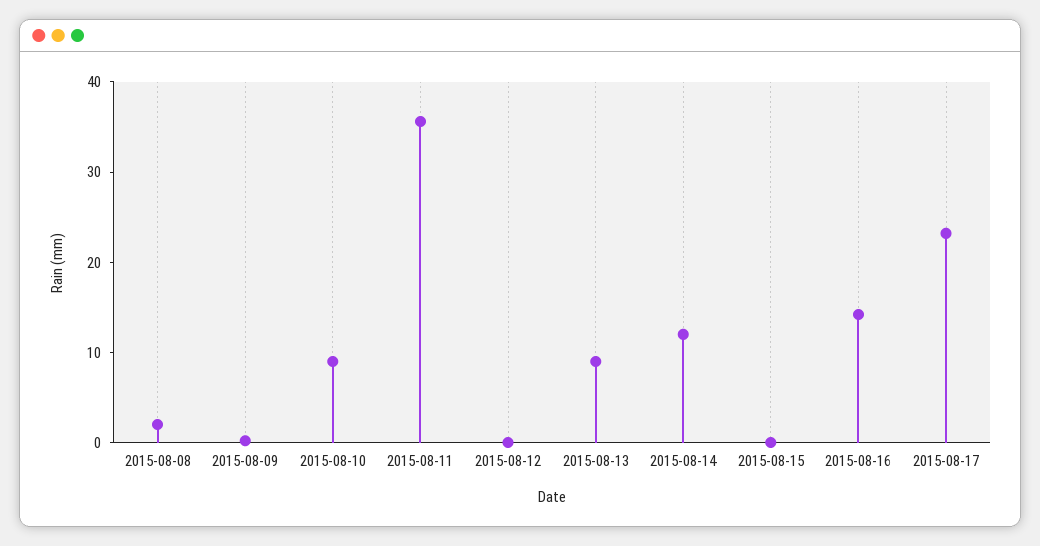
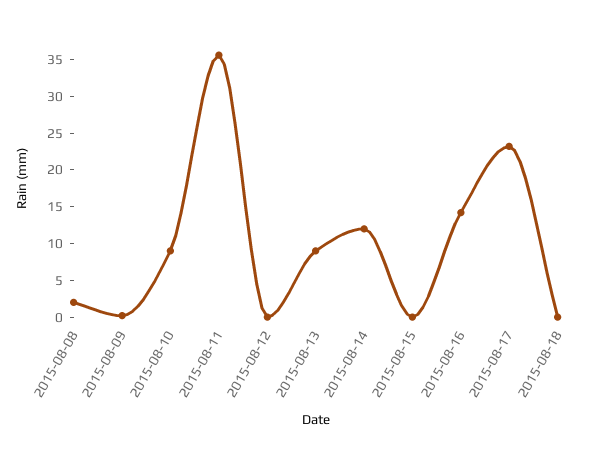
2015-08-18: none -> 0

